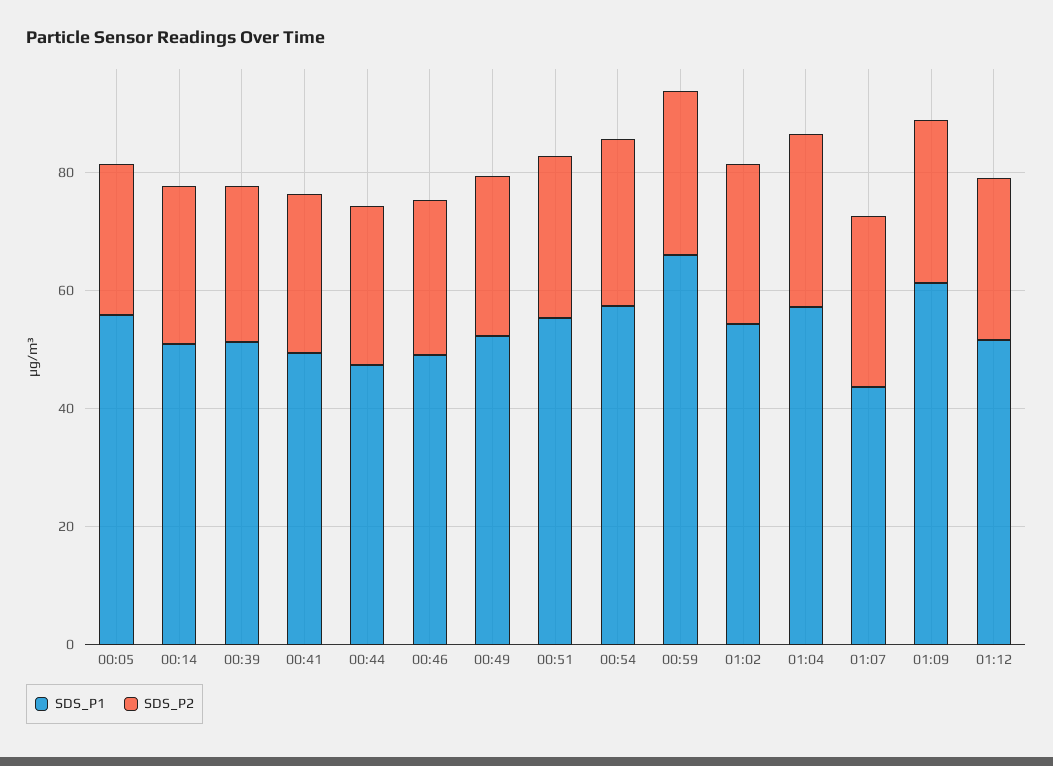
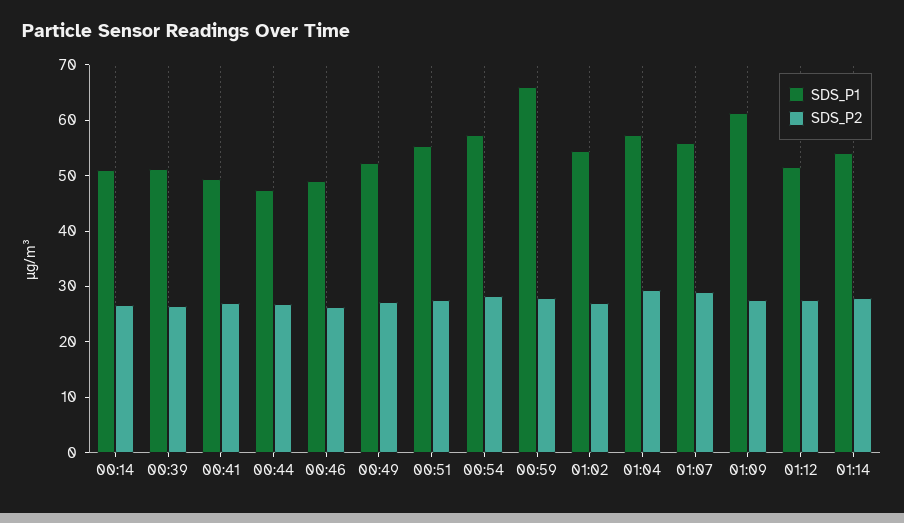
SDS_P1, 00:05: 55 -> none
SDS_P2, 00:05: 25 -> none
SDS_P1, 01:07: 45 -> 56
SDS_P1, 01:14: none -> 54
SDS_P2, 01:14: none -> 28

